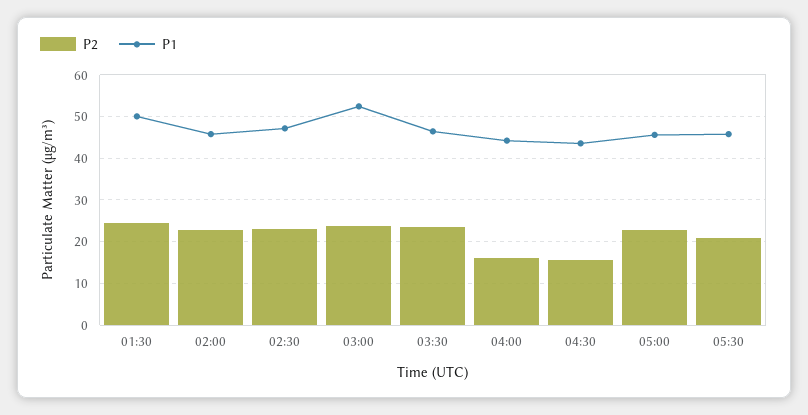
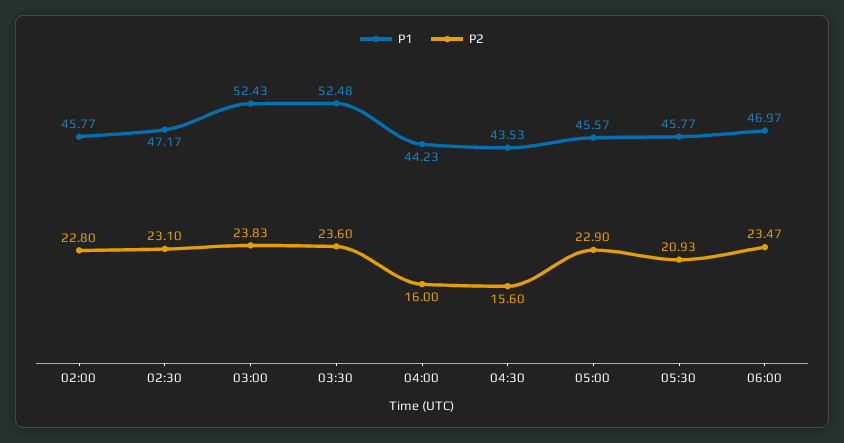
P2, 01:30: 24 -> none
P1, 01:30: 50 -> none
P1, 03:30: 46 -> 52.48
P1, 06:00: none -> 46.97
P2, 06:00: none -> 23.47

